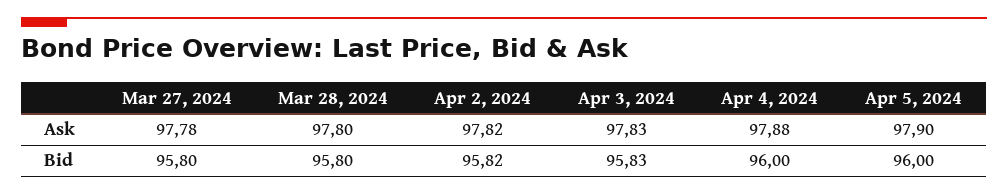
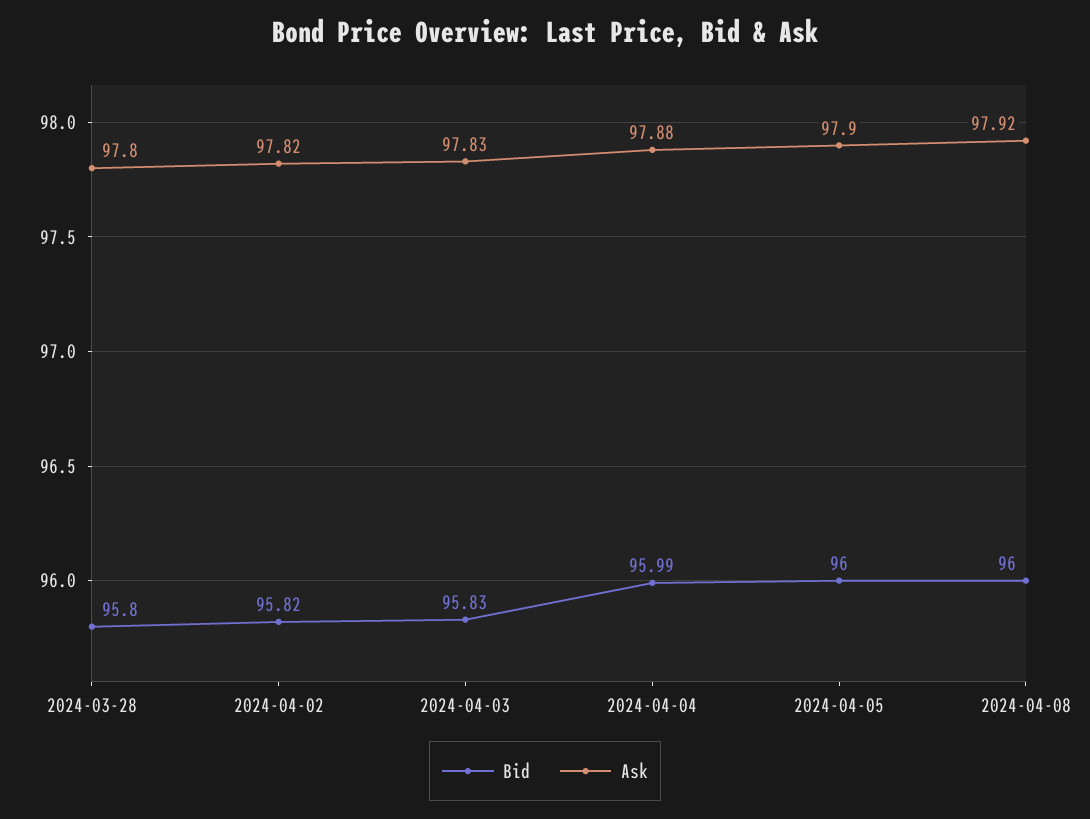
Ask, Mar 27, 2024: 97.78 -> none
Bid, Mar 27, 2024: 95.8 -> none
Bid, Apr 4, 2024: 96 -> 95.99
Bid, 2024-04-08: none -> 96
Ask, 2024-04-08: none -> 97.92

